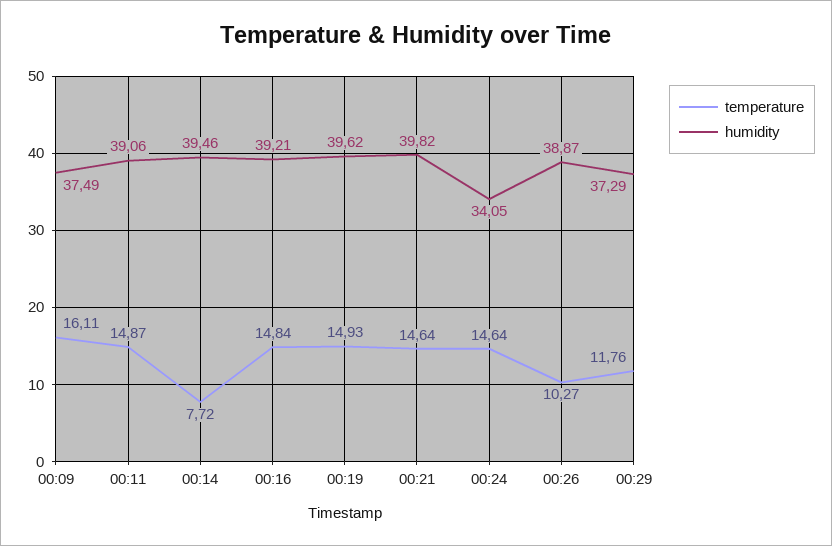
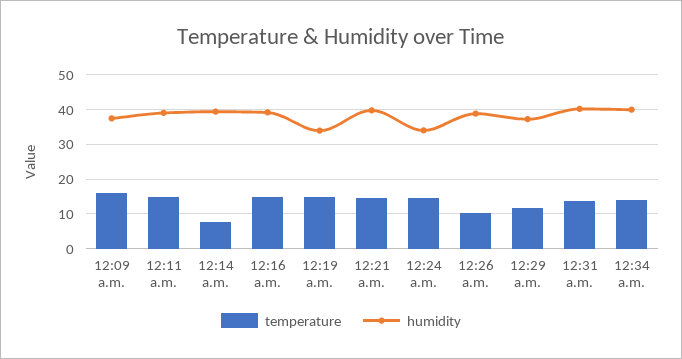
humidity, 00:19: 39.62 -> 34
temperature, 12:31 a.m.: none -> 14
humidity, 12:31 a.m.: none -> 40
temperature, 12:34 a.m.: none -> 14
humidity, 12:34 a.m.: none -> 40

